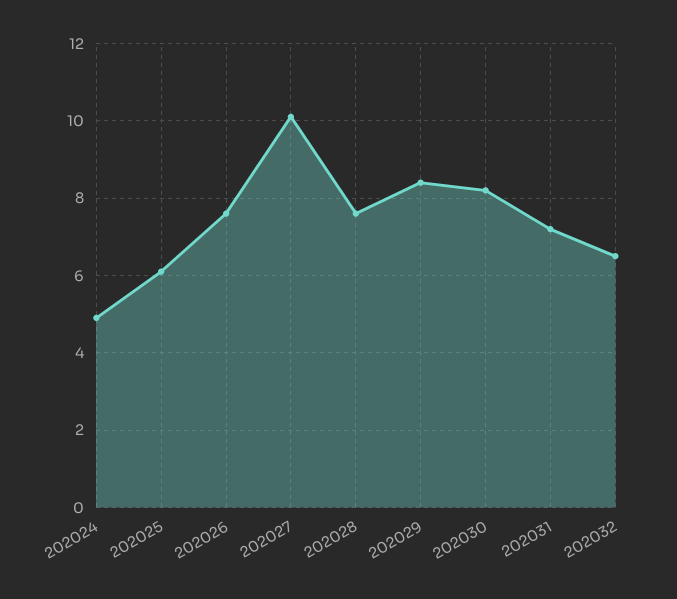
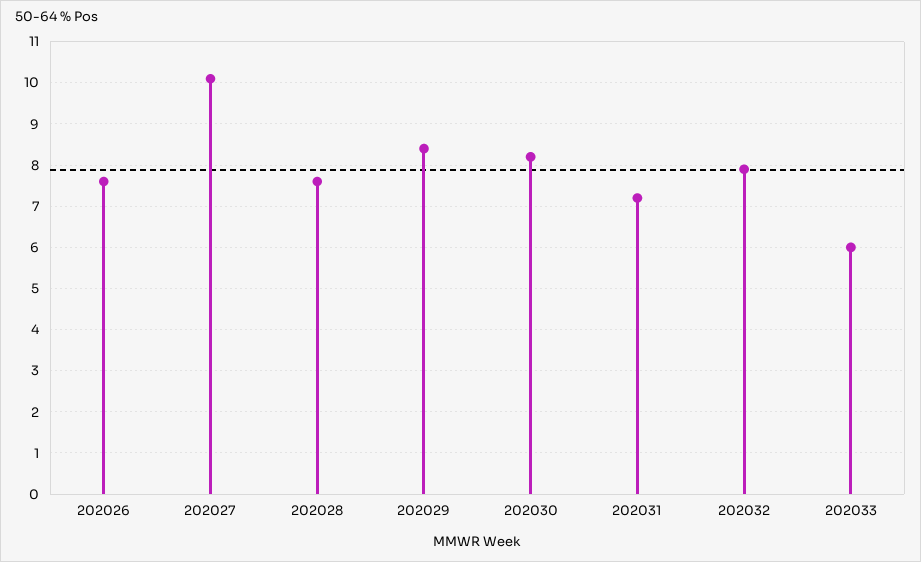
202024: 5 -> none
202025: 6 -> none
202032: 6.5 -> 8
202033: none -> 6

